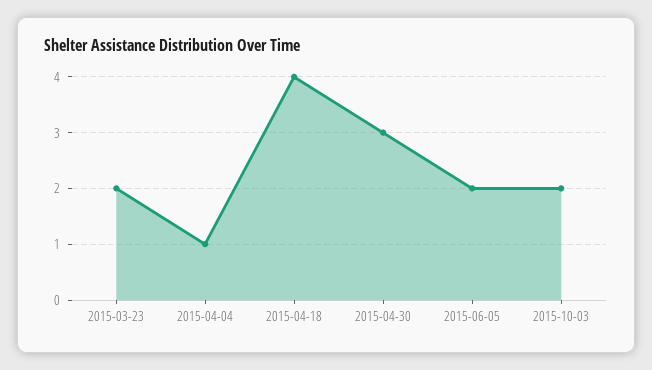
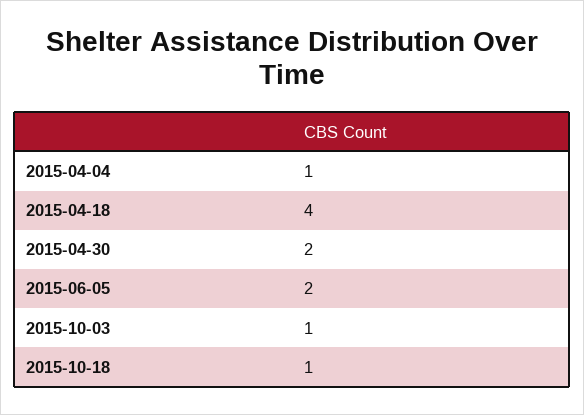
2015-03-23: 2 -> none
2015-04-30: 3 -> 2
2015-10-03: 2 -> 1
2015-10-18: none -> 1

